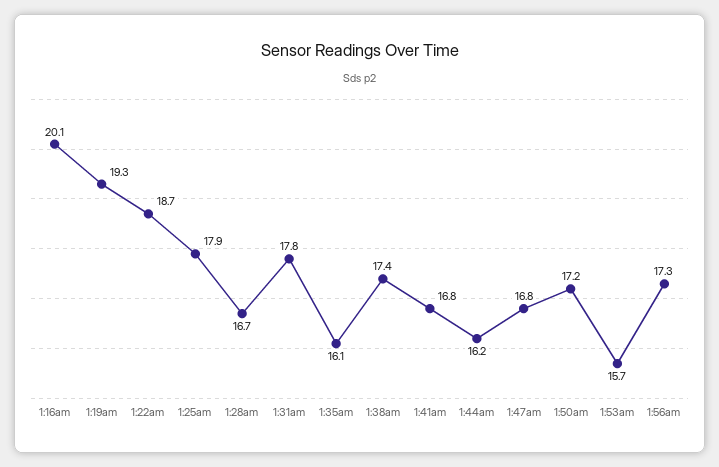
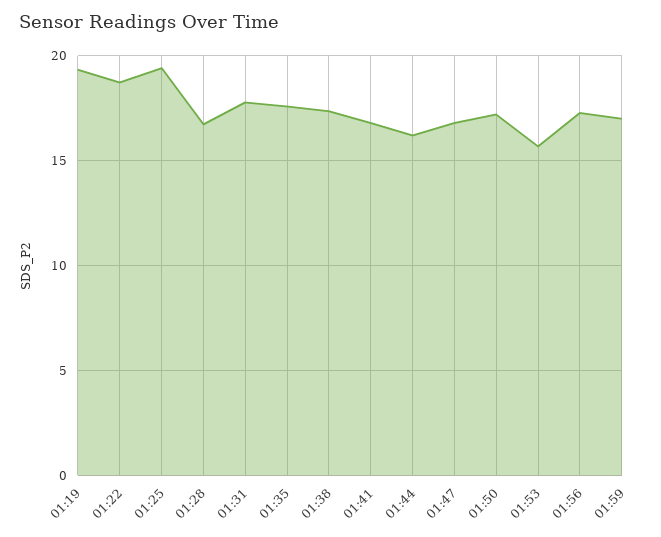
1:16am: 20.1 -> none
1:25am: 17.9 -> 19.5
1:35am: 16.1 -> 17.5
01:59: none -> 17

